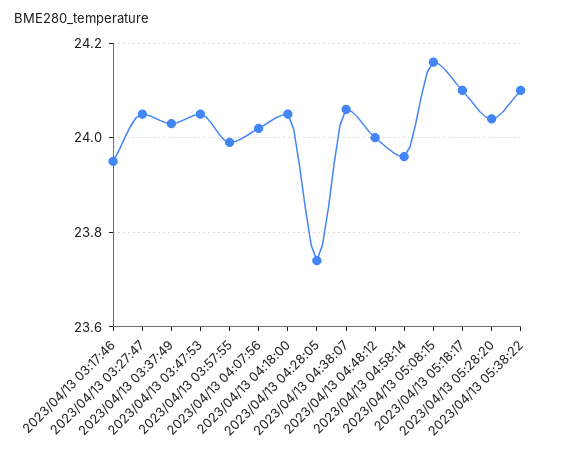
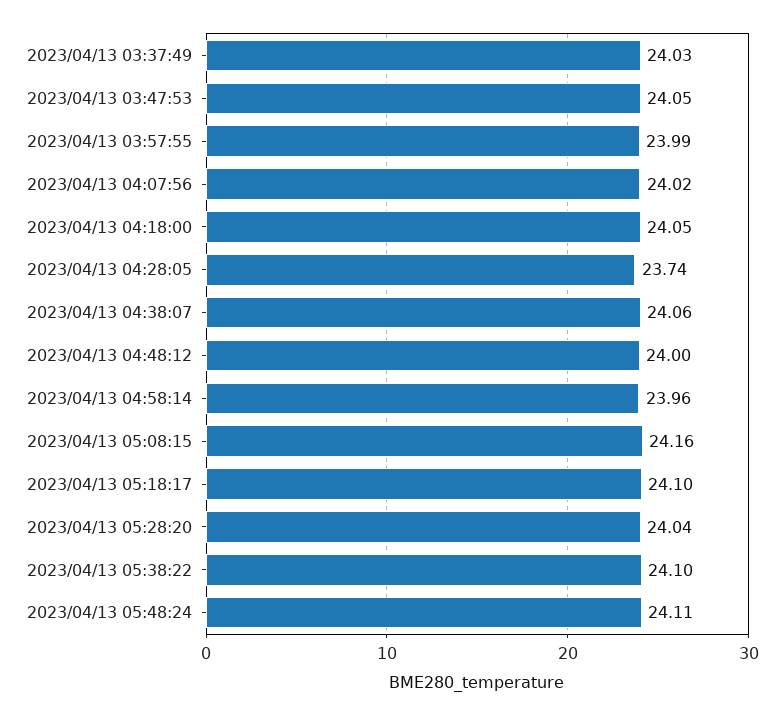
2023/04/13 03:17:46: 23.95 -> none
2023/04/13 03:27:47: 24.05 -> none
2023/04/13 05:48:24: none -> 24.11

